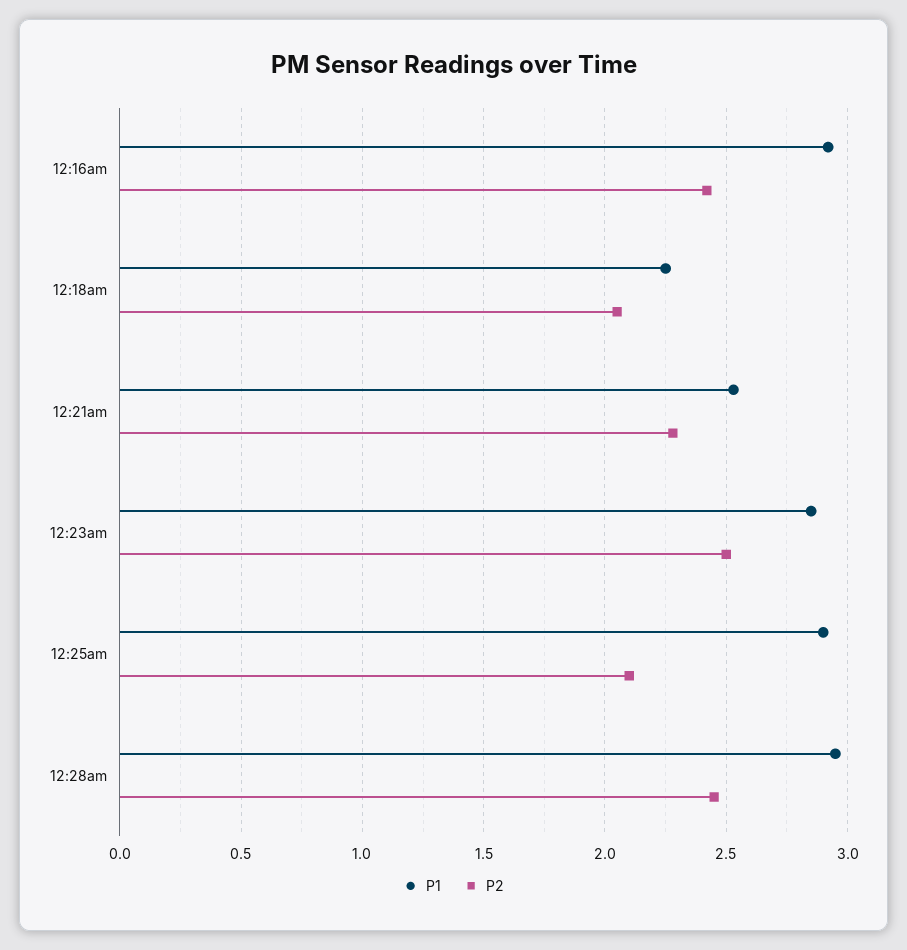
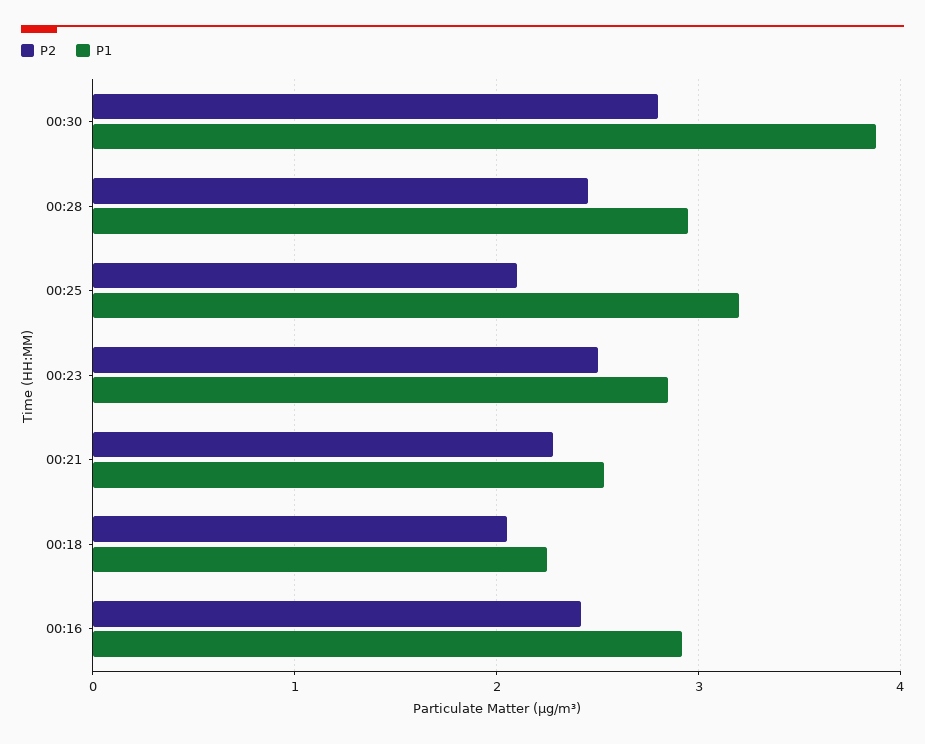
P1, 12:25am: 2.9 -> 3.2
P2, 00:30: none -> 2.8
P1, 00:30: none -> 3.9

